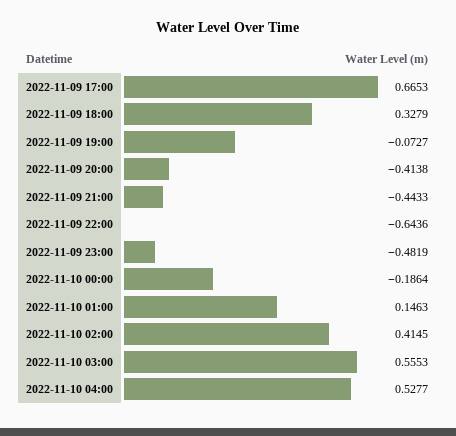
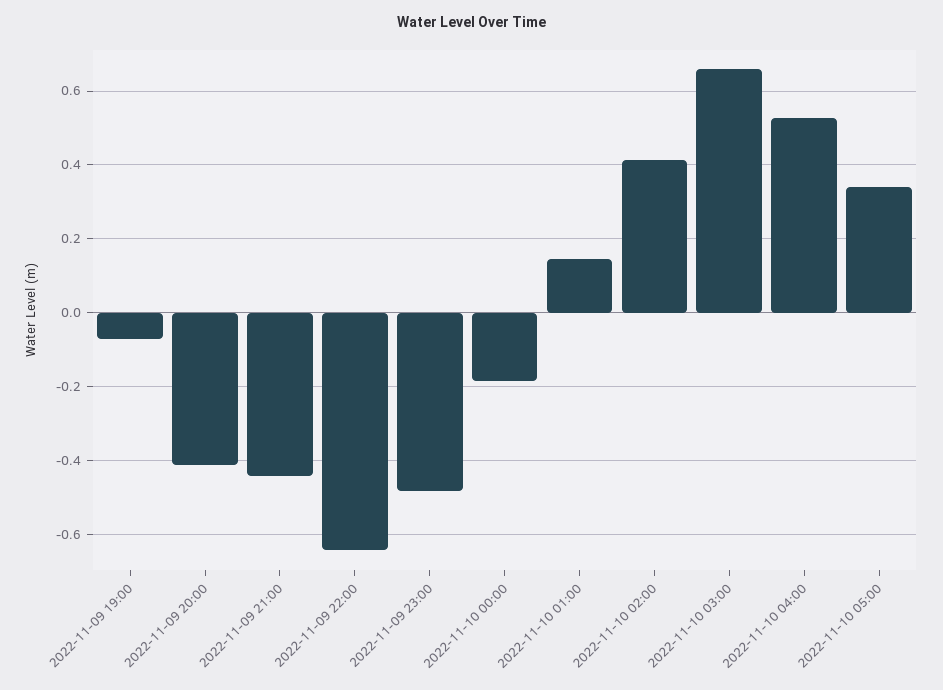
2022-11-09 17:00: 0.6653 -> none
2022-11-09 18:00: 0.3279 -> none
2022-11-10 03:00: 0.5553 -> 0.66
2022-11-10 05:00: none -> 0.34

